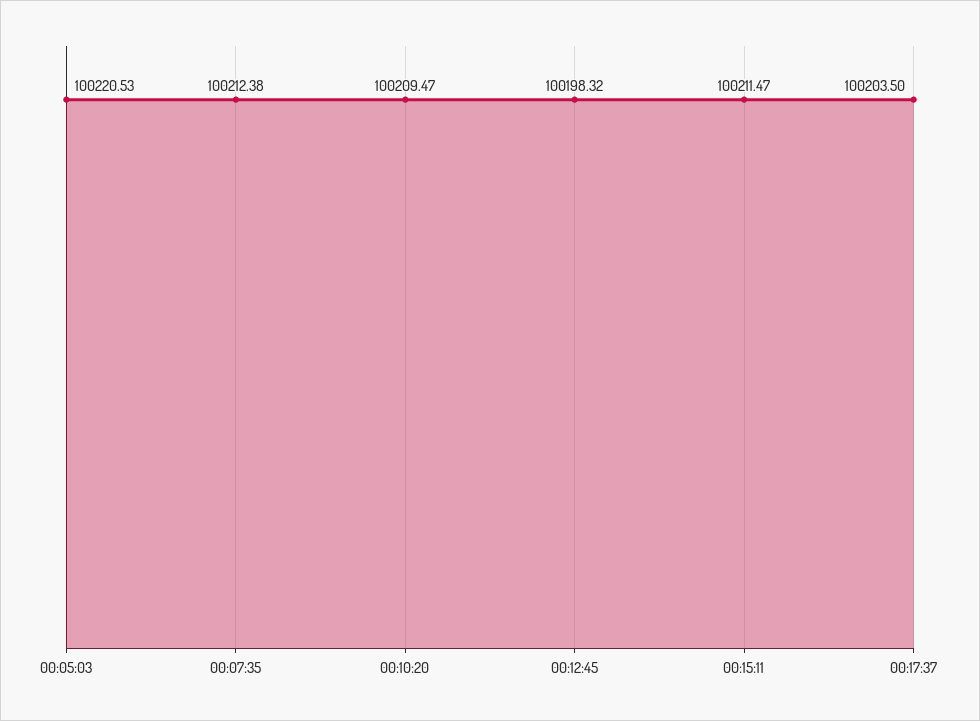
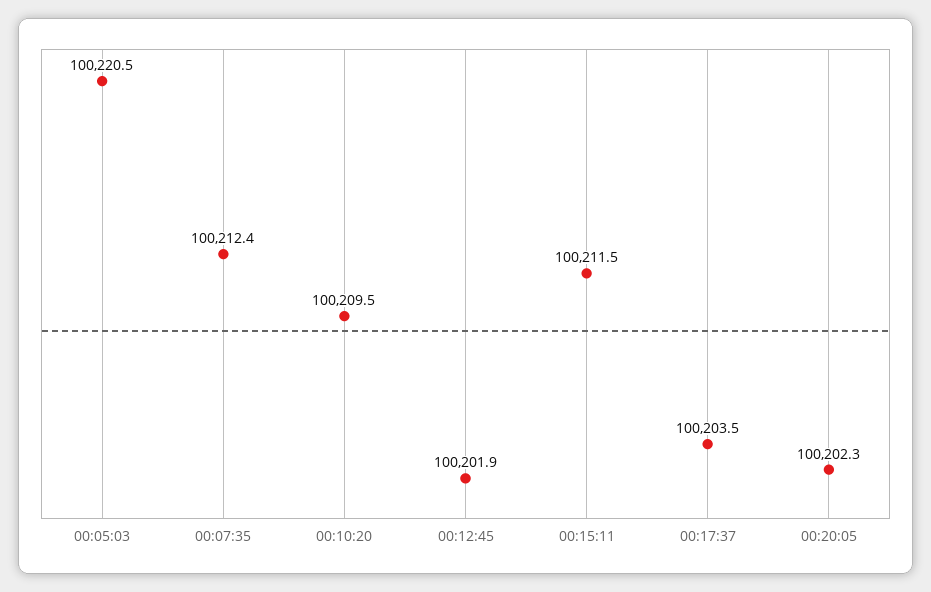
00:12:45: 100198.32 -> 100201.9
00:20:05: none -> 100202.3

